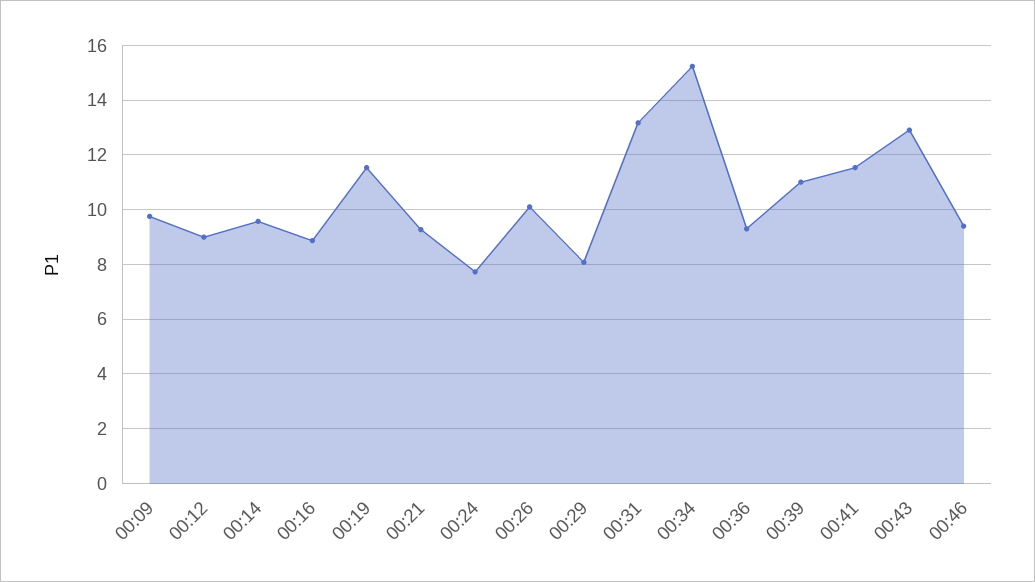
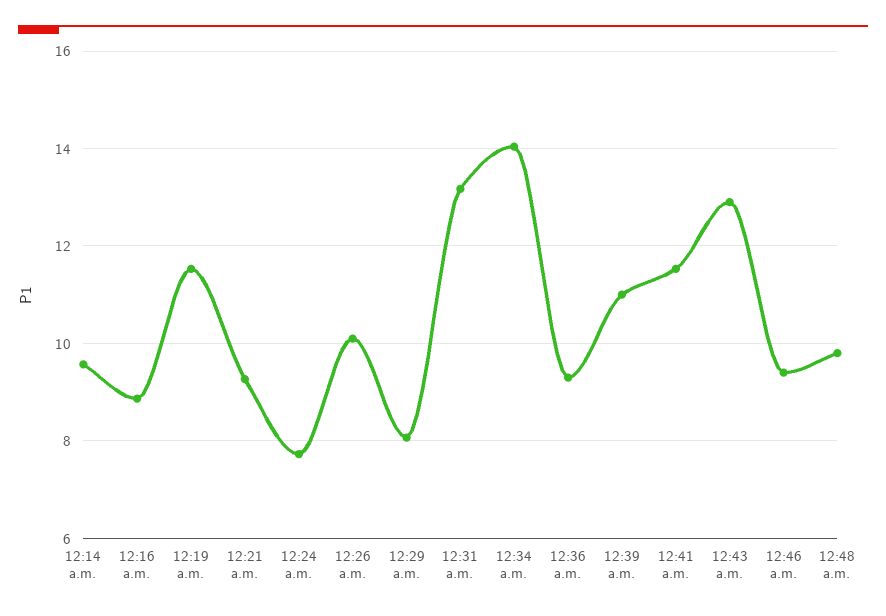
00:09: 9.75 -> none
00:12: 9 -> none
00:34: 15.25 -> 14
12:48 a.m.: none -> 9.8

